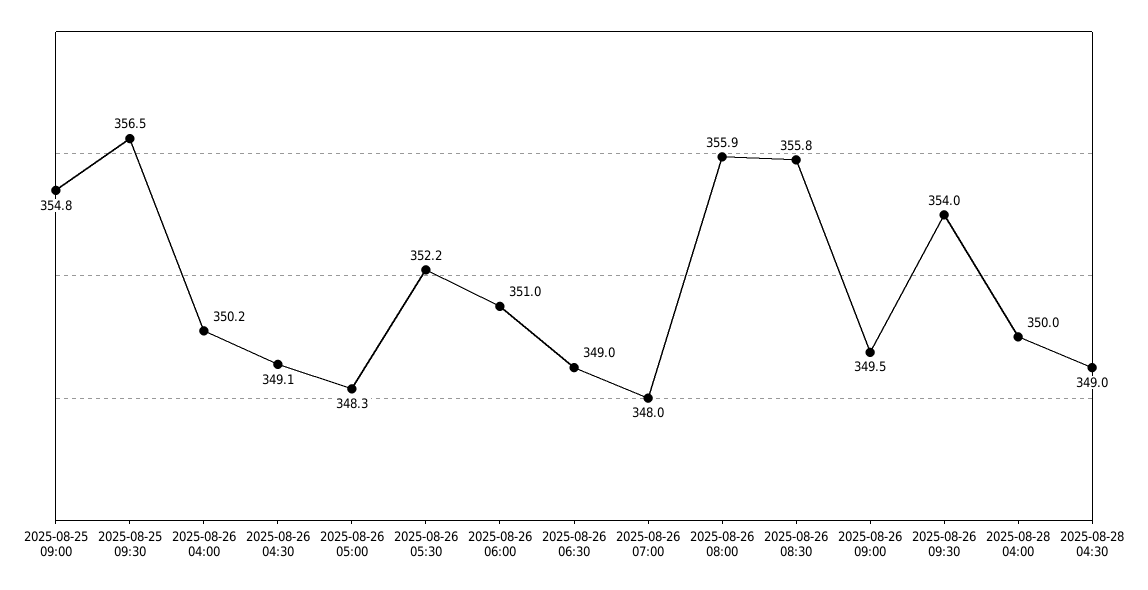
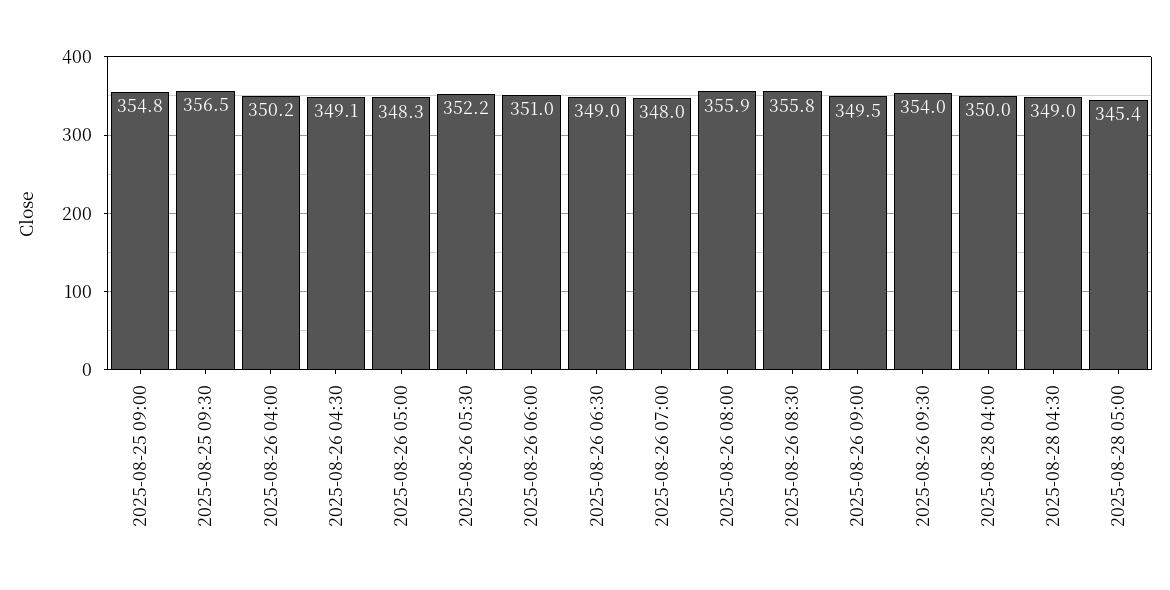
2025-08-28 05:00: none -> 345.4

